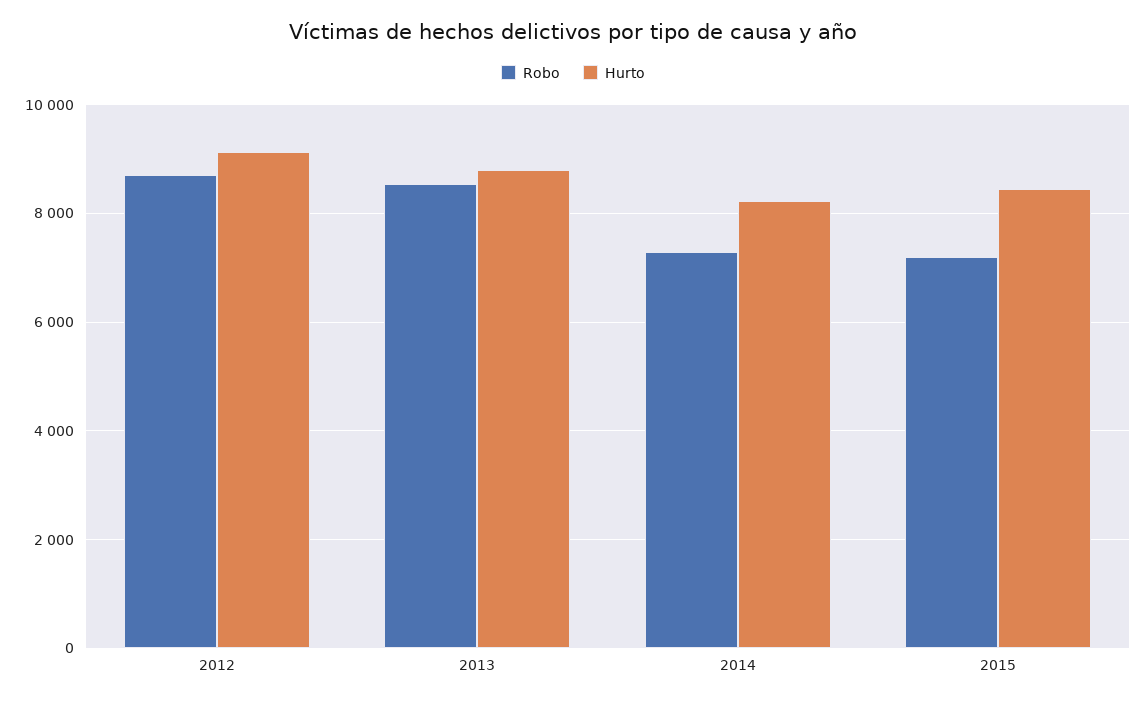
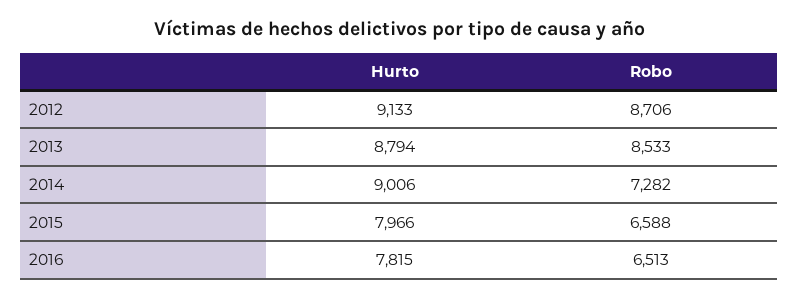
Hurto, 2014: 8200 -> 9006
Robo, 2015: 7200 -> 6588
Hurto, 2015: 8400 -> 7966
Hurto, 2016: none -> 7815
Robo, 2016: none -> 6513

